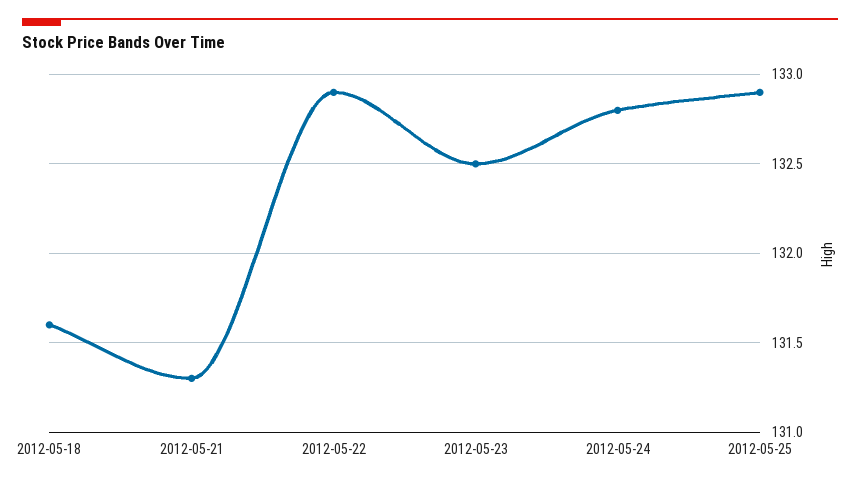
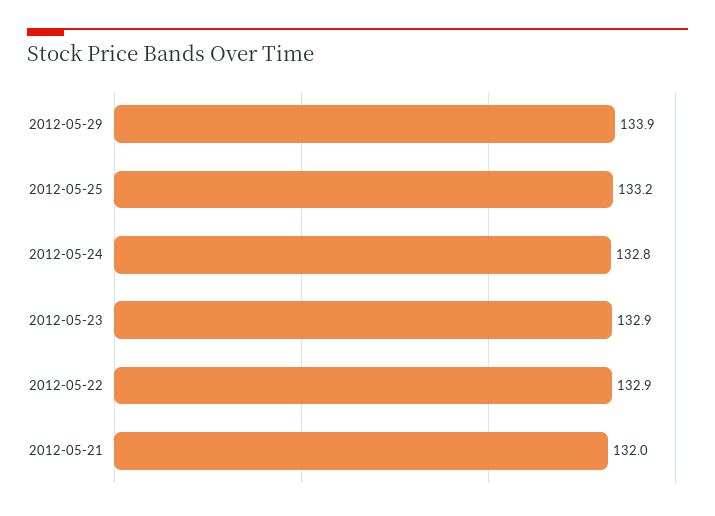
2012-05-18: 131.6 -> none
2012-05-21: 131.3 -> 132
2012-05-23: 132.5 -> 132.9
2012-05-25: 132.9 -> 133.2
2012-05-29: none -> 133.9

